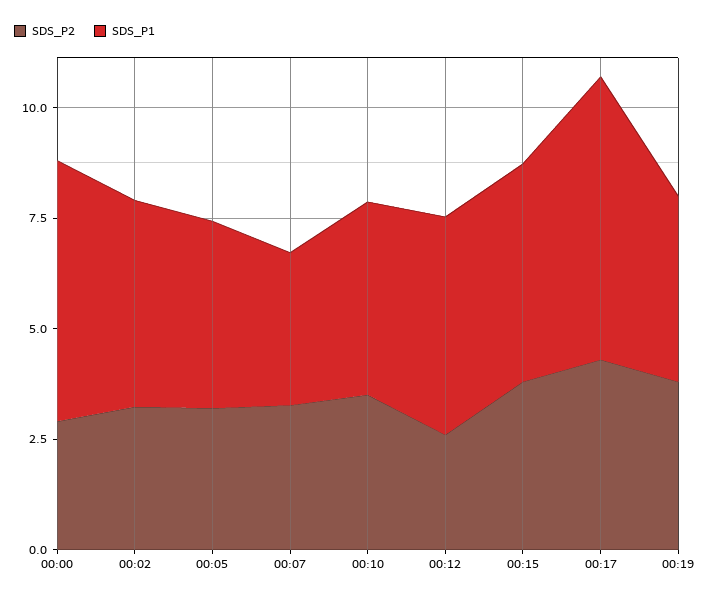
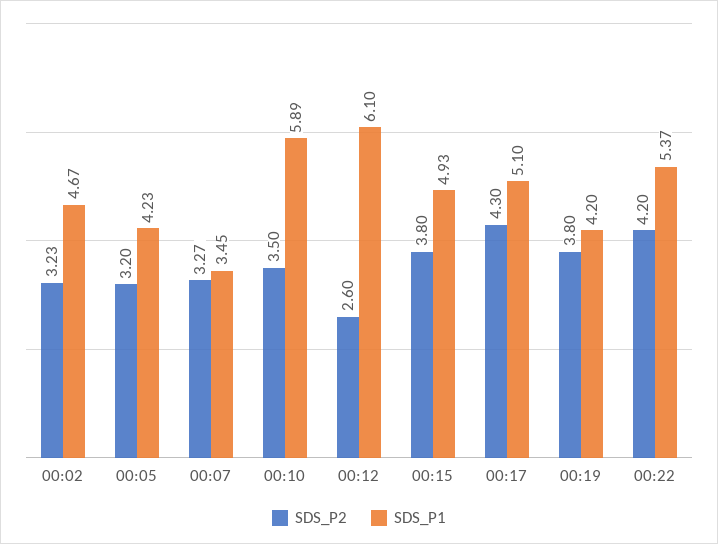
SDS_P2, 00:00: 3 -> none
SDS_P1, 00:00: 6 -> none
SDS_P1, 00:10: 4.5 -> 5.89
SDS_P1, 00:12: 5 -> 6.1
SDS_P1, 00:17: 6.5 -> 5.1
SDS_P2, 00:22: none -> 4.2
SDS_P1, 00:22: none -> 5.37

